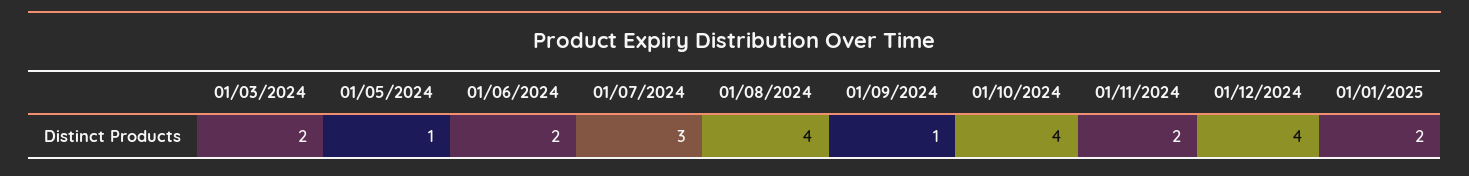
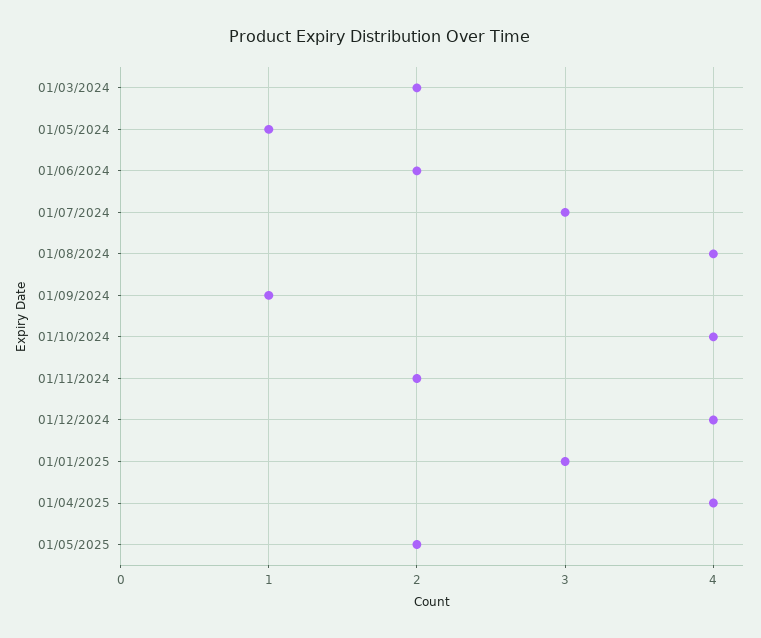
01/01/2025: 2 -> 3
01/04/2025: none -> 4
01/05/2025: none -> 2

